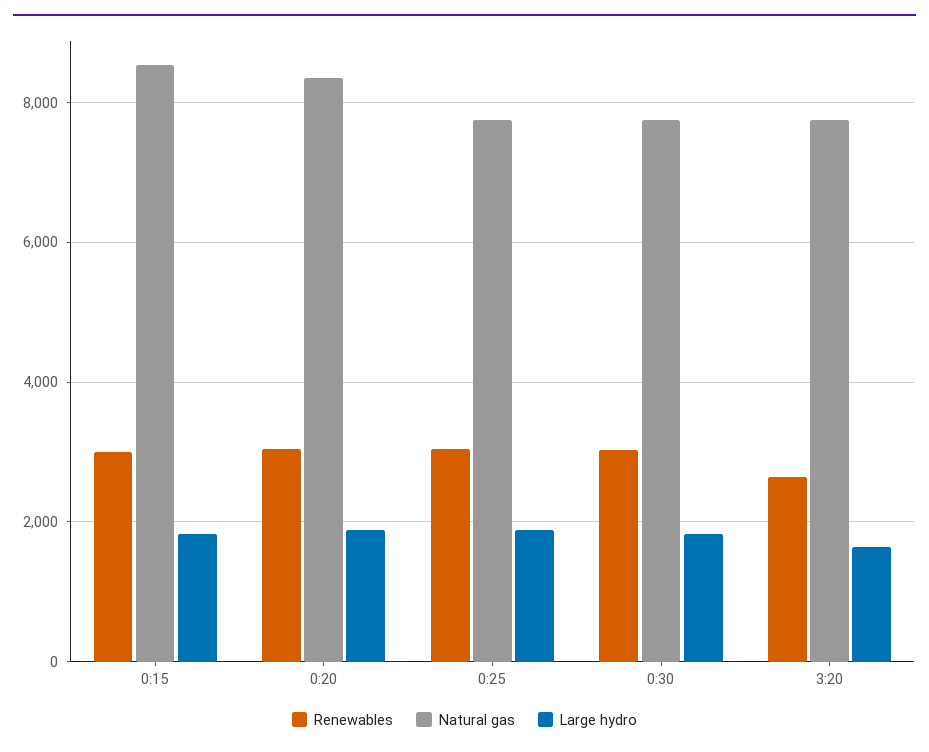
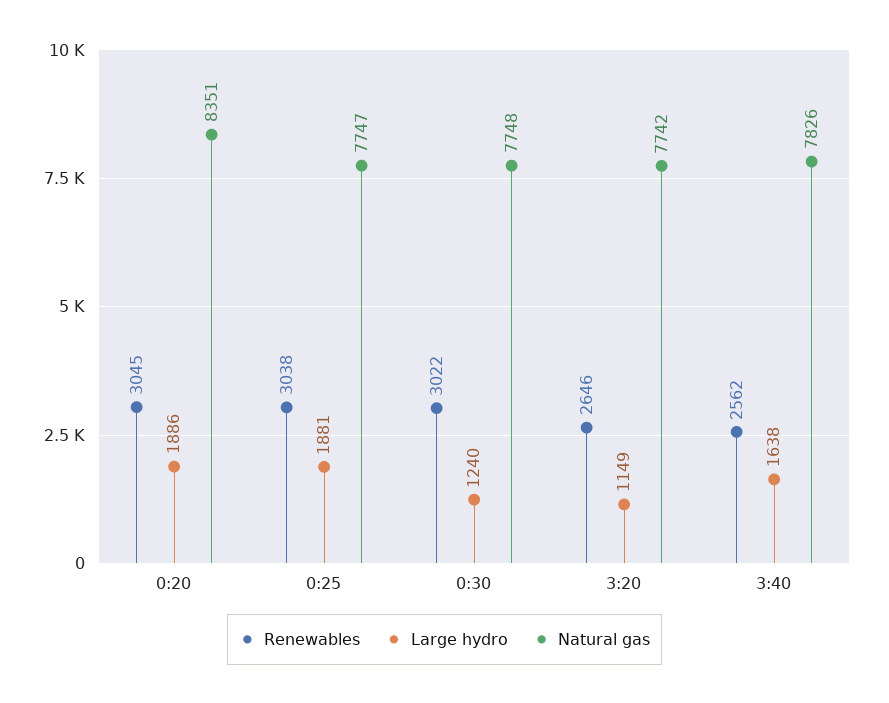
Renewables, 0:15: 3000 -> none
Natural gas, 0:15: 8600 -> none
Large hydro, 0:15: 1800 -> none
Large hydro, 0:30: 1800 -> 1240
Large hydro, 3:20: 1600 -> 1149
Renewables, 3:40: none -> 2562
Large hydro, 3:40: none -> 1638
Natural gas, 3:40: none -> 7826

